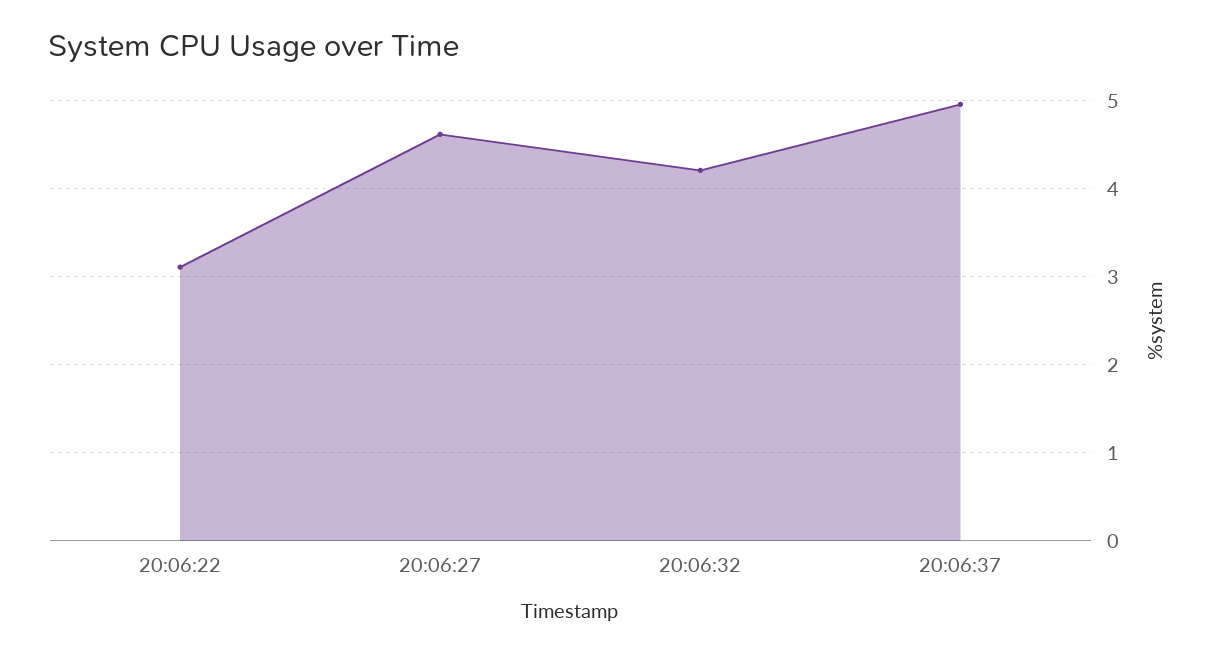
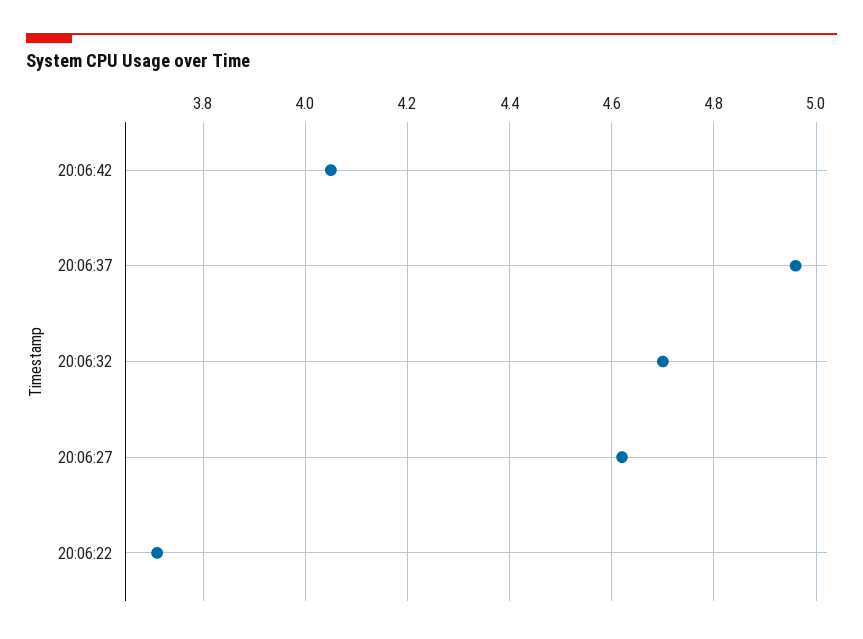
20:06:22: 3.1 -> 3.7
20:06:32: 4.2 -> 4.7
20:06:42: none -> 4.05

